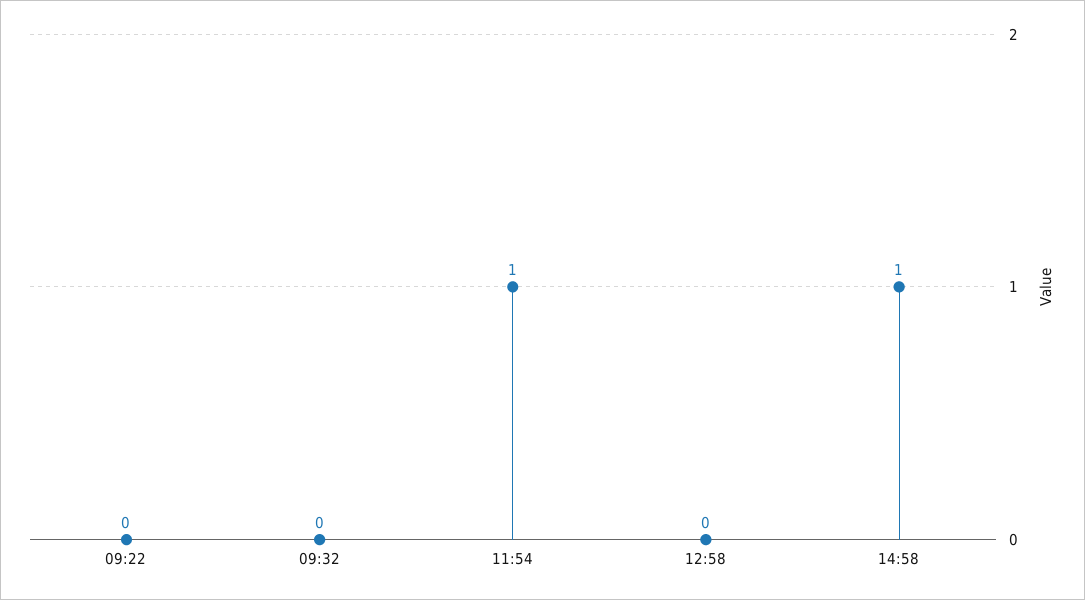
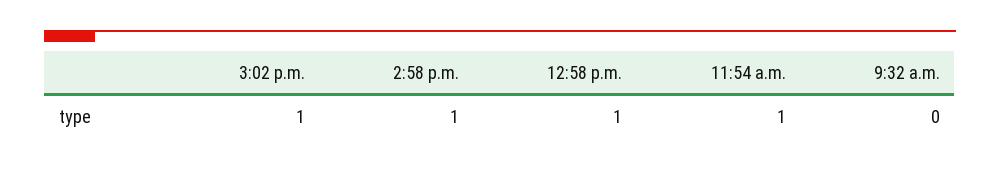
09:22: 0 -> none
12:58: 0 -> 1
3:02 p.m.: none -> 1

